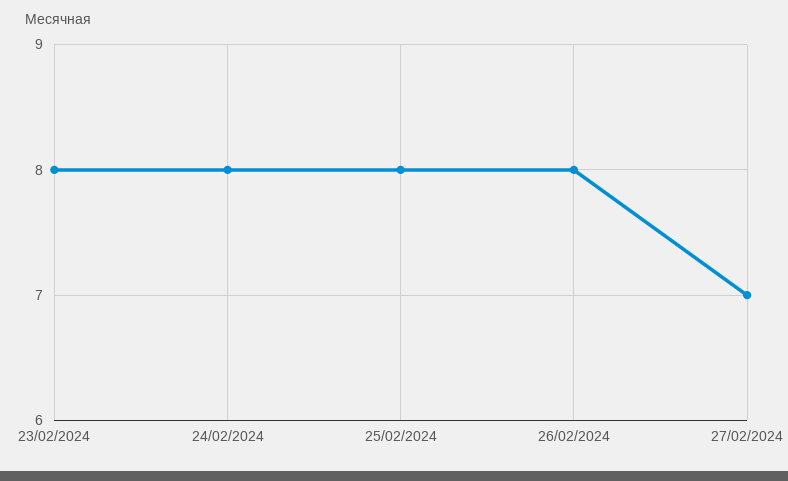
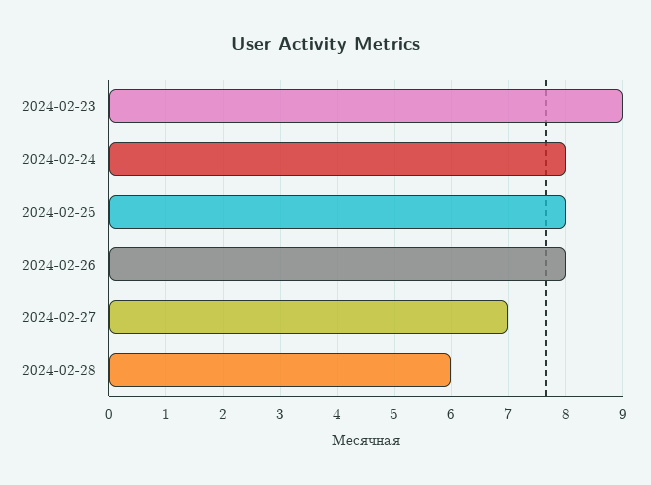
23/02/2024: 8 -> 9
2024-02-28: none -> 6

